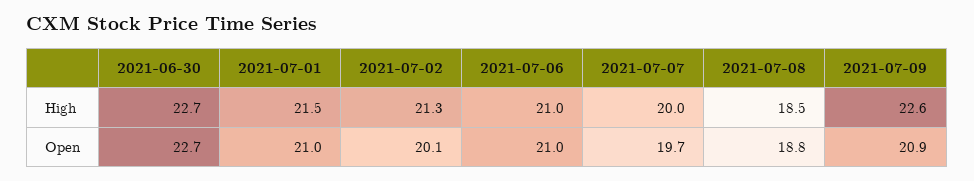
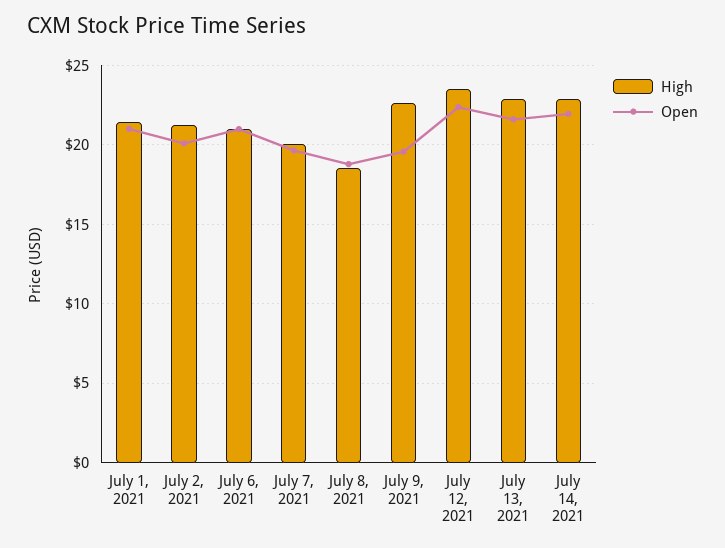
High, 2021-06-30: 22.7 -> none
Open, 2021-06-30: 22.7 -> none
Open, 2021-07-09: 20.9 -> 19.5
High, July 12, 2021: none -> 23.5
Open, July 12, 2021: none -> 22.5
High, July 13, 2021: none -> 23
Open, July 13, 2021: none -> 21.5
High, July 14, 2021: none -> 23
Open, July 14, 2021: none -> 22

